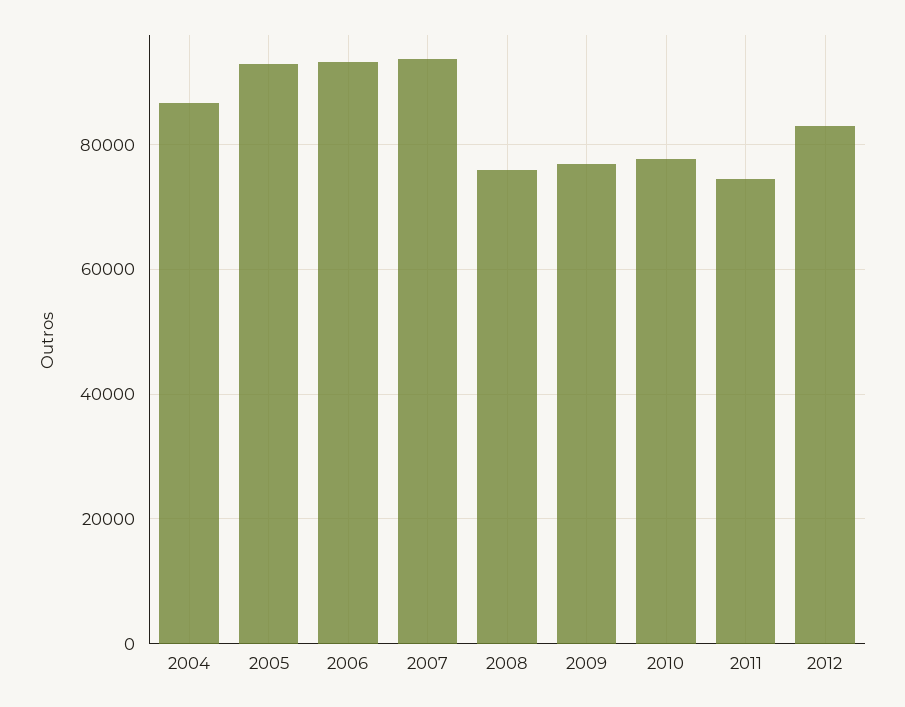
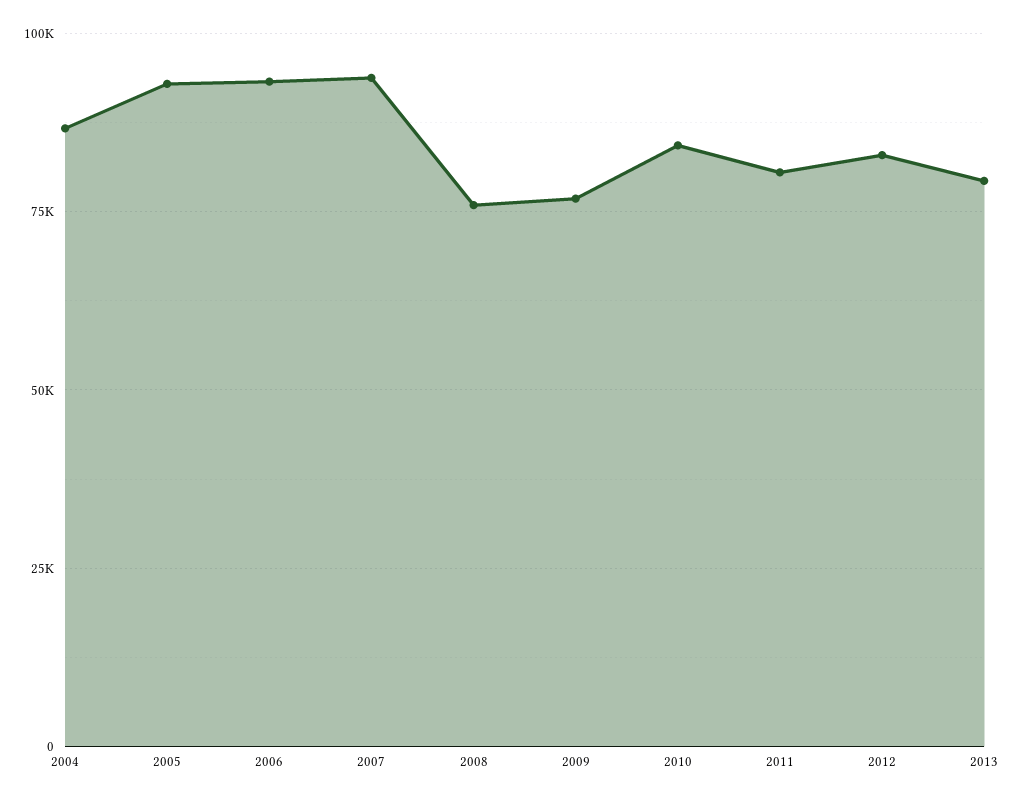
2010: 78000 -> 85000
2011: 74000 -> 80000
2013: none -> 80000

